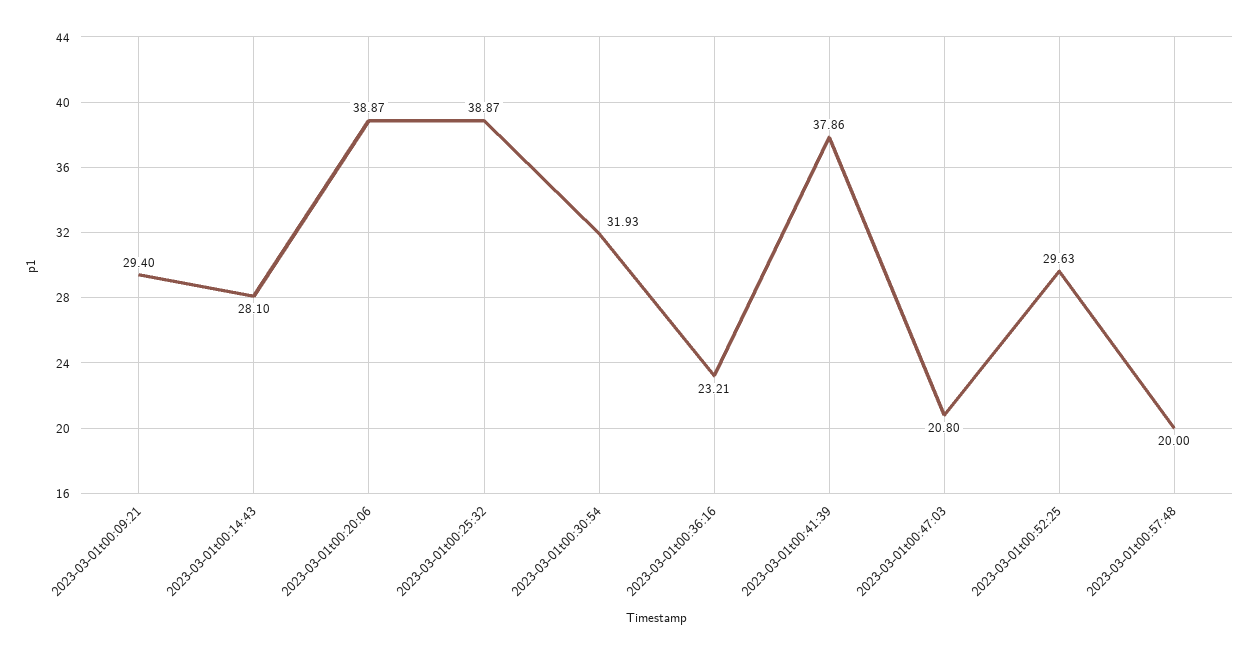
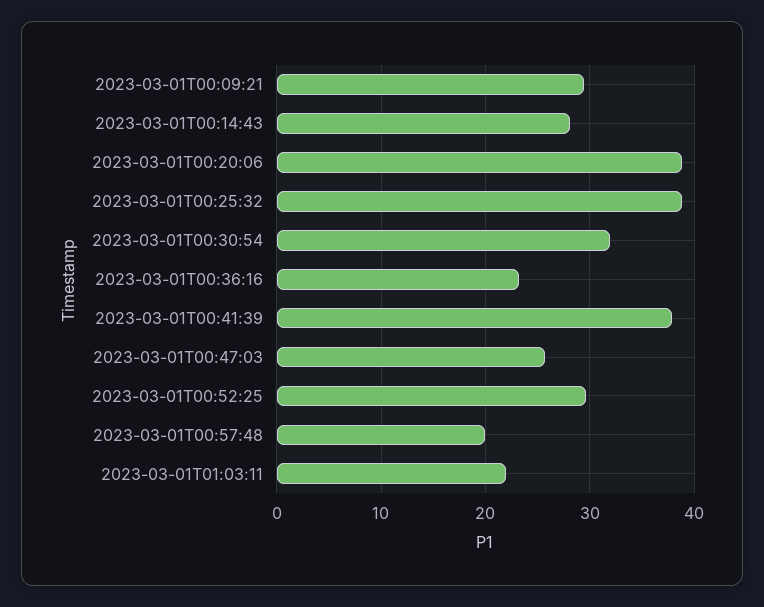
2023-03-01t00:47:03: 20.8 -> 26
2023-03-01T01:03:11: none -> 22

